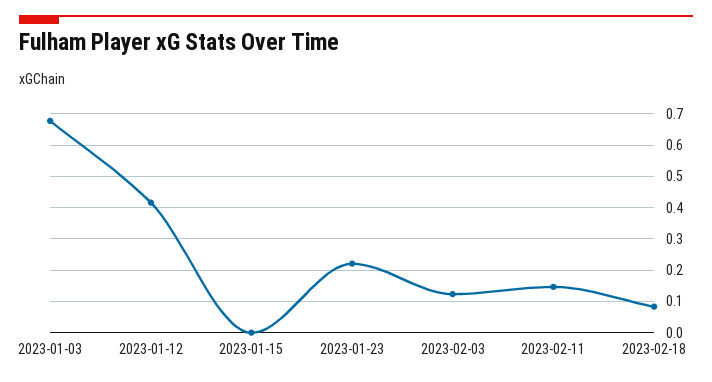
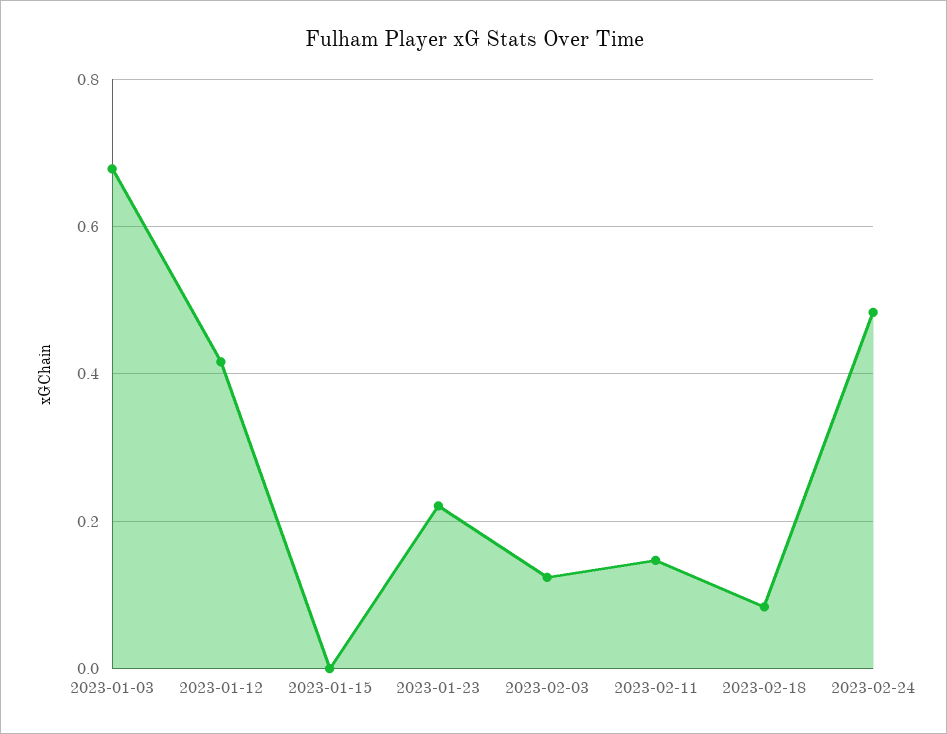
2023-02-24: none -> 0.48

